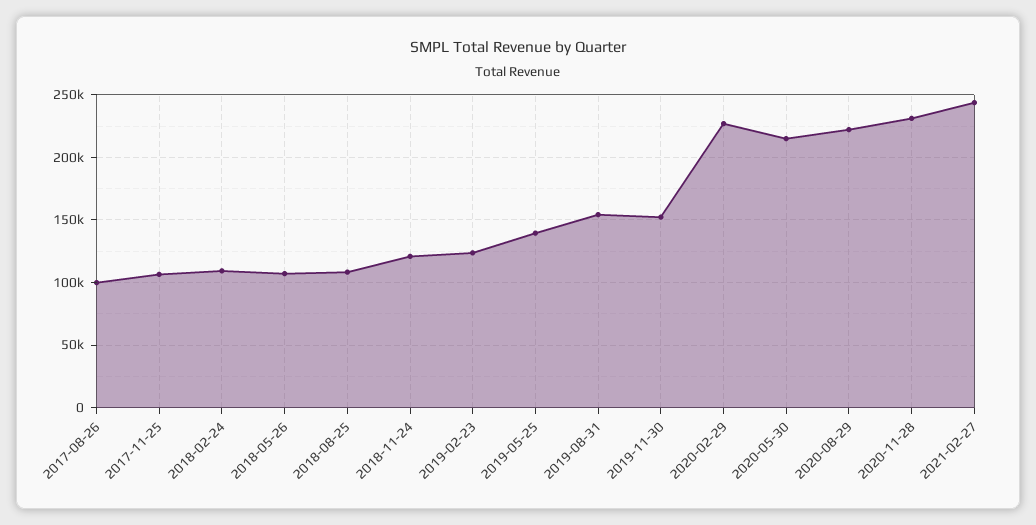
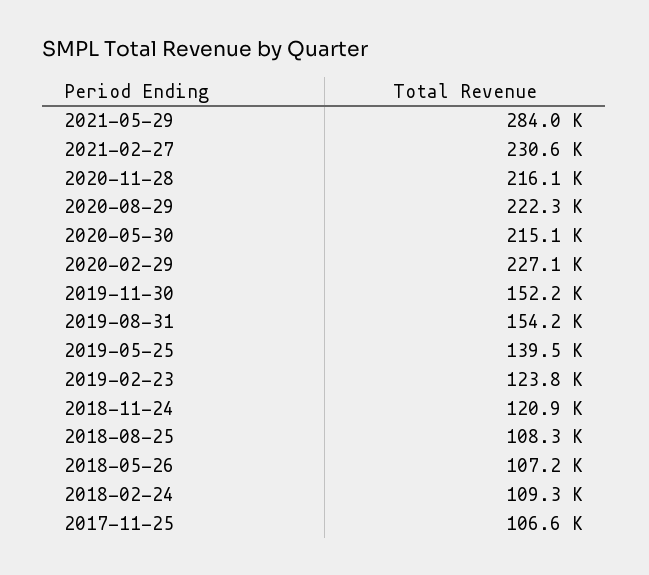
2017-08-26: 100000 -> none
2020-11-28: 230000 -> 216100
2021-02-27: 245000 -> 230600
2021-05-29: none -> 284000

